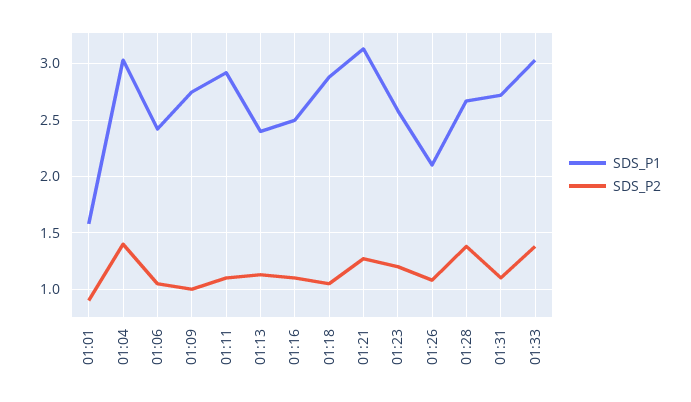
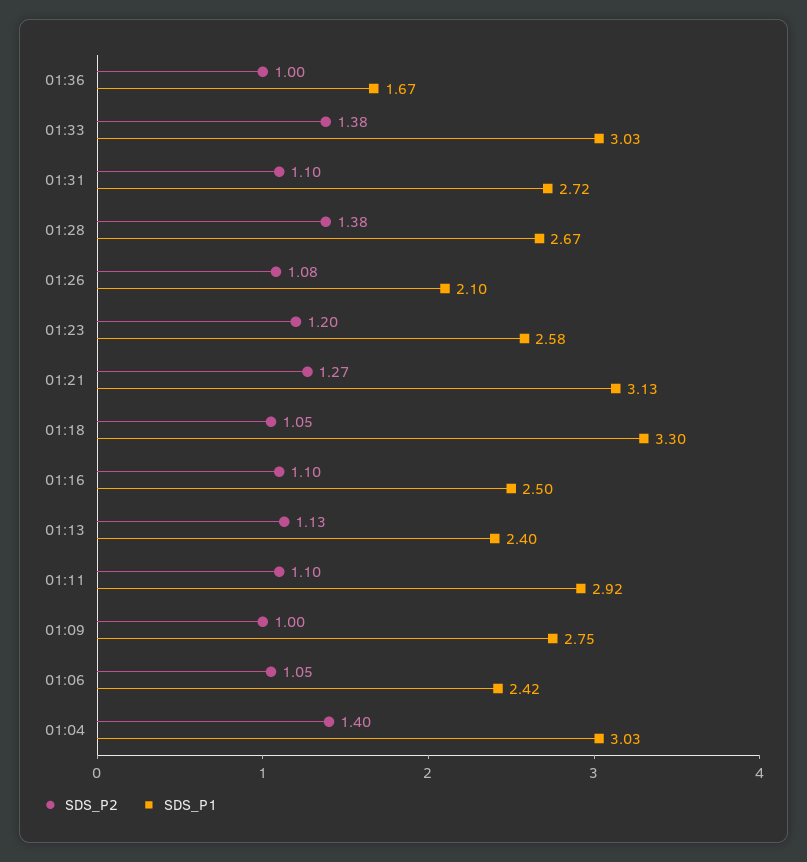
SDS_P1, 01:01: 1.6 -> none
SDS_P2, 01:01: 0.9 -> none
SDS_P1, 01:18: 2.9 -> 3.3
SDS_P2, 01:36: none -> 1
SDS_P1, 01:36: none -> 1.67

